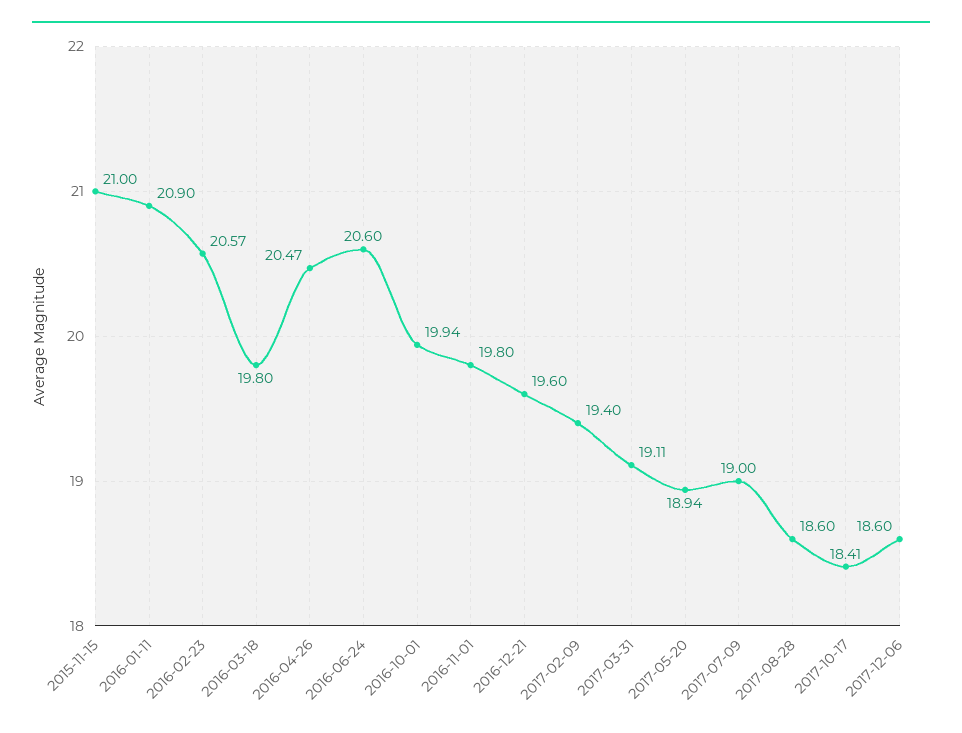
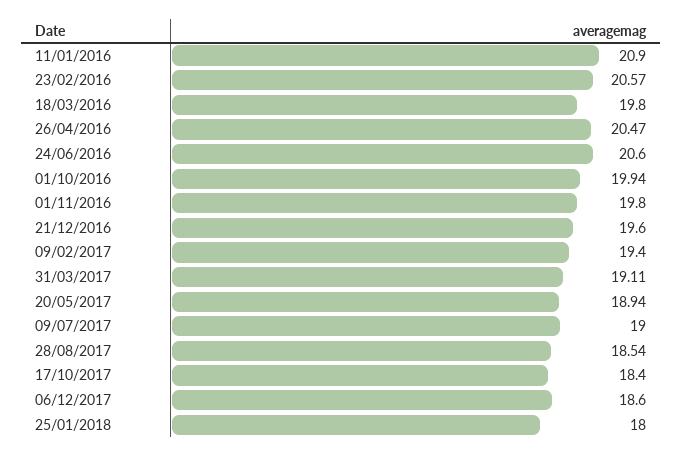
2015-11-15: 21 -> none
2017-08-28: 18.6 -> 18.54
2017-10-17: 18.41 -> 18.4
25/01/2018: none -> 18

